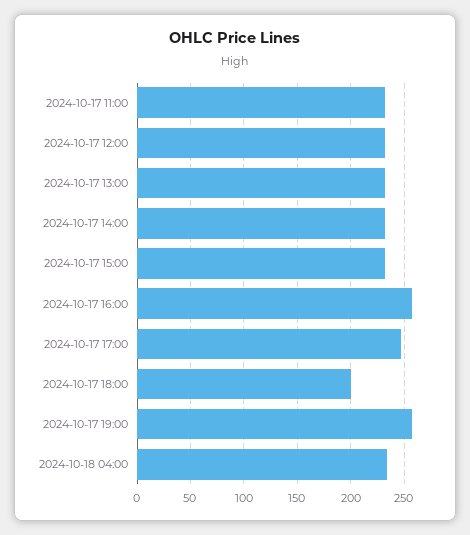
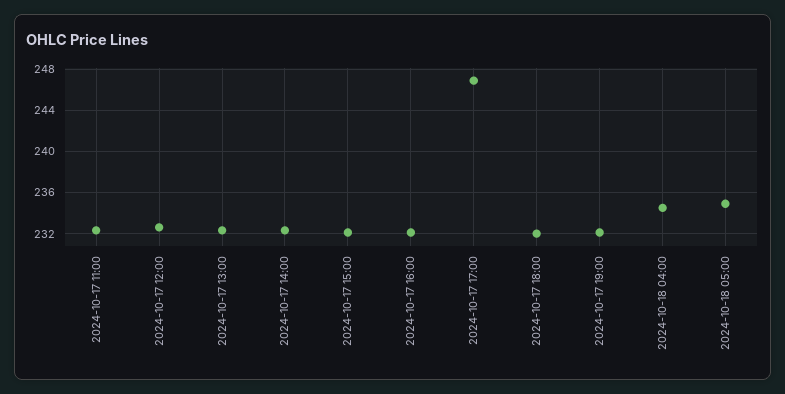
2024-10-17 16:00: 260 -> 232
2024-10-17 18:00: 200 -> 232
2024-10-17 19:00: 260 -> 232
2024-10-18 05:00: none -> 235

